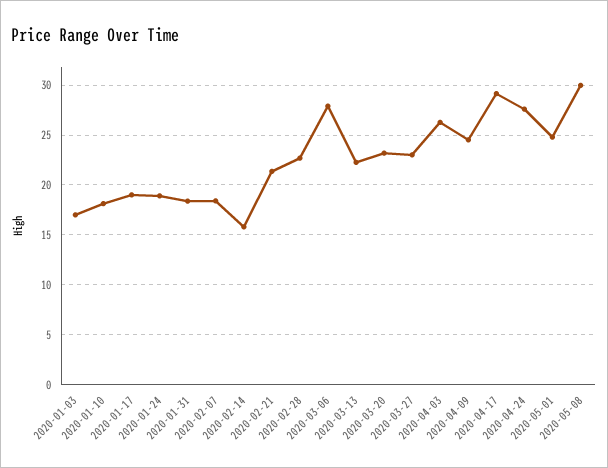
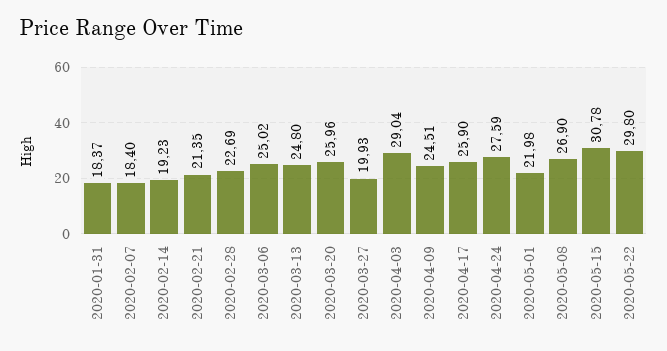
2020-01-03: 17 -> none
2020-01-10: 18 -> none
2020-01-17: 19 -> none
2020-01-24: 19 -> none
2020-02-14: 16 -> 19.23
2020-03-06: 28 -> 25.02
2020-03-13: 22 -> 24.8
2020-03-20: 23 -> 25.96
2020-03-27: 23 -> 19.93
2020-04-03: 26 -> 29.04
2020-04-17: 29 -> 25.9
2020-05-01: 25 -> 21.98
2020-05-08: 30 -> 26.9
2020-05-15: none -> 30.78
2020-05-22: none -> 29.8

